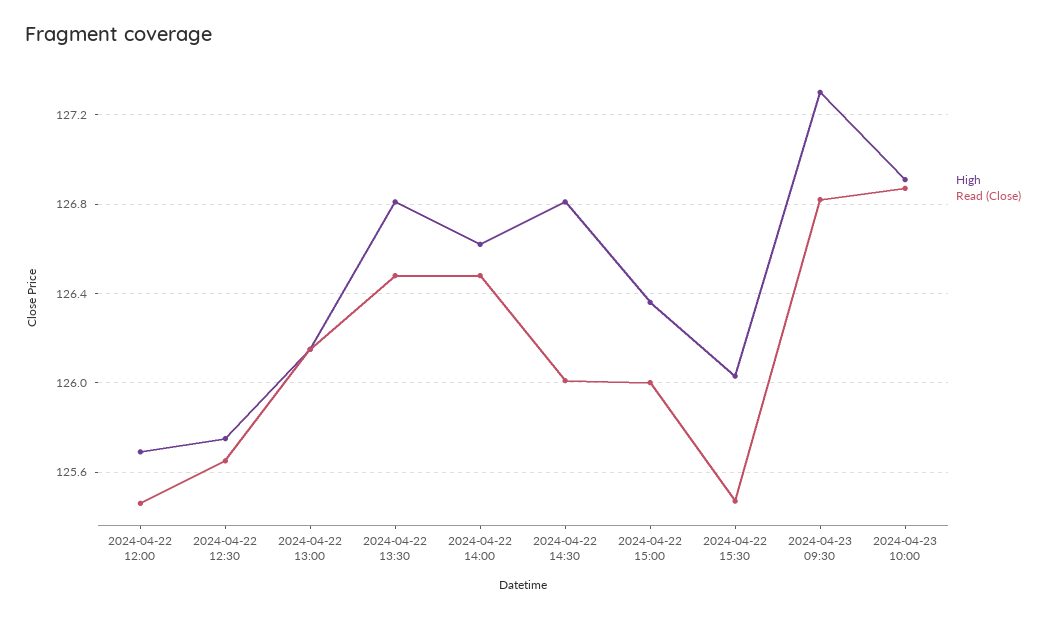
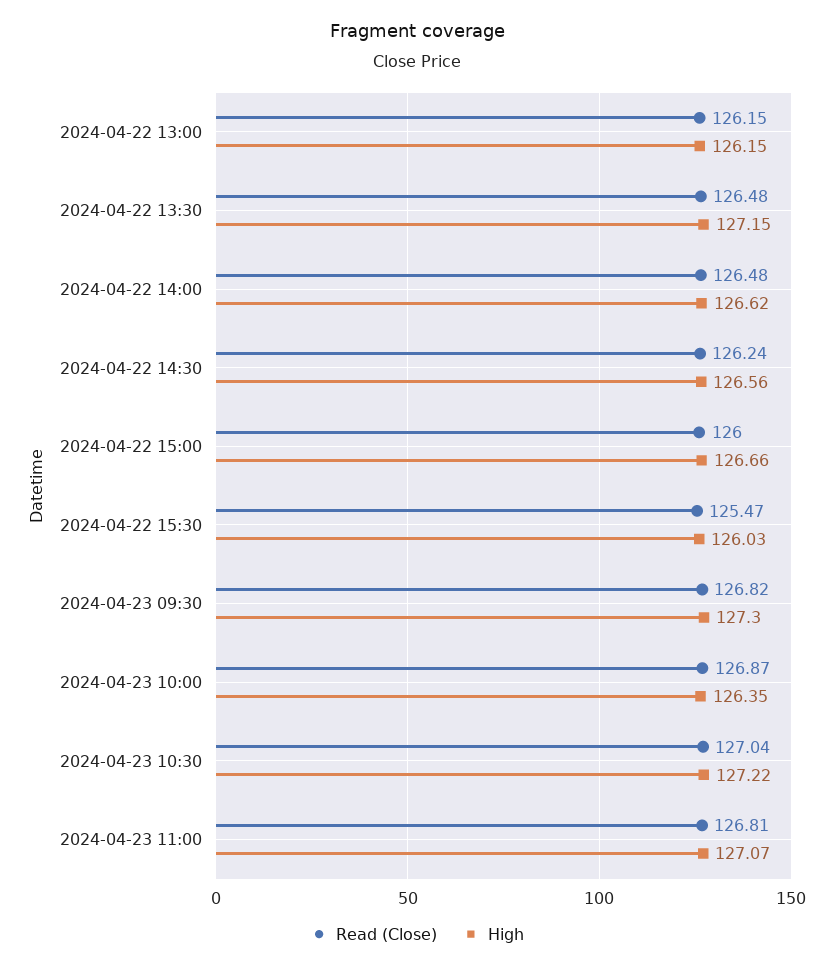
High, 2024-04-22 12:00: 125.7 -> none
Read (Close), 2024-04-22 12:00: 125.45 -> none
High, 2024-04-22 12:30: 125.75 -> none
Read (Close), 2024-04-22 12:30: 125.65 -> none
High, 2024-04-22 13:30: 126.8 -> 127.15
High, 2024-04-22 14:30: 126.8 -> 126.56
Read (Close), 2024-04-22 14:30: 126 -> 126.24
High, 2024-04-22 15:00: 126.35 -> 126.66
High, 2024-04-23 10:00: 126.9 -> 126.35
Read (Close), 2024-04-23 10:30: none -> 127.04
High, 2024-04-23 10:30: none -> 127.22
Read (Close), 2024-04-23 11:00: none -> 126.81
High, 2024-04-23 11:00: none -> 127.07

